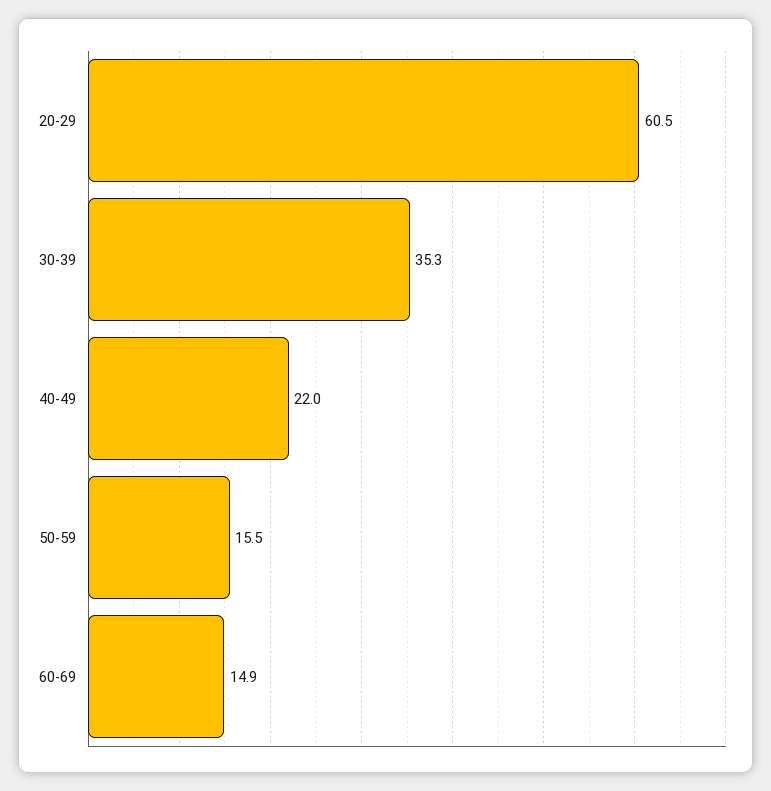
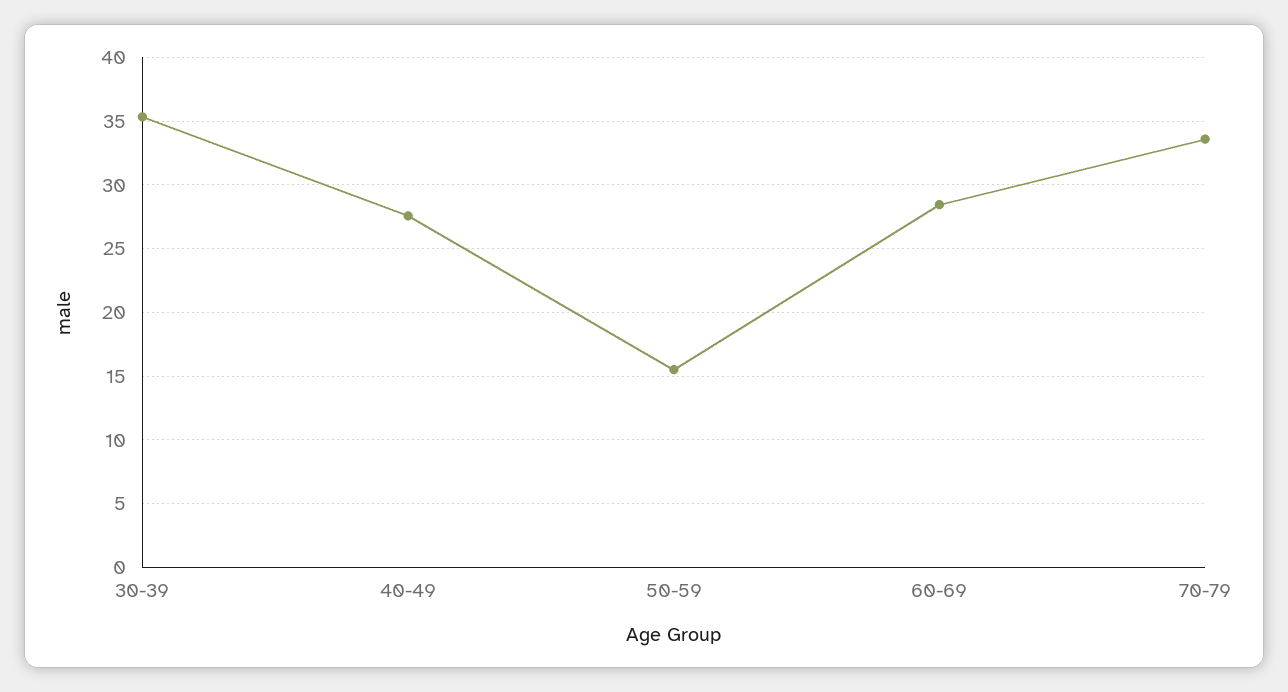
20-29: 60.5 -> none
40-49: 22 -> 27.5
60-69: 14.9 -> 28.5
70-79: none -> 33.5

